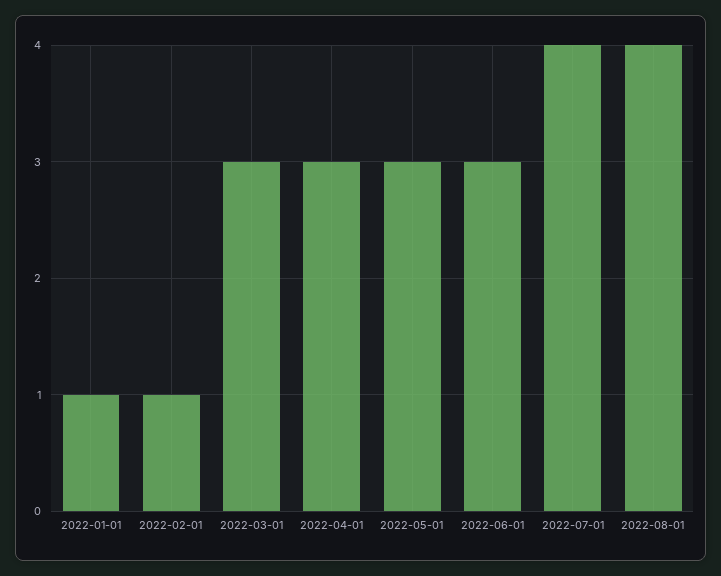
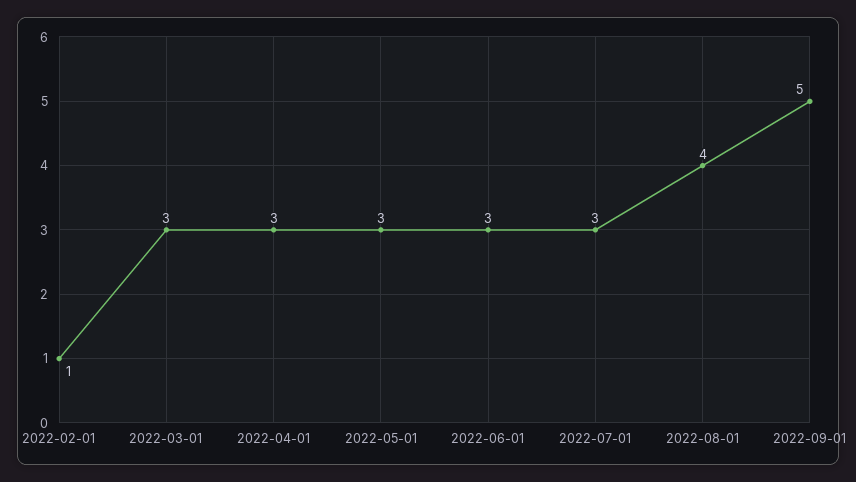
2022-01-01: 1 -> none
2022-07-01: 4 -> 3
2022-09-01: none -> 5

